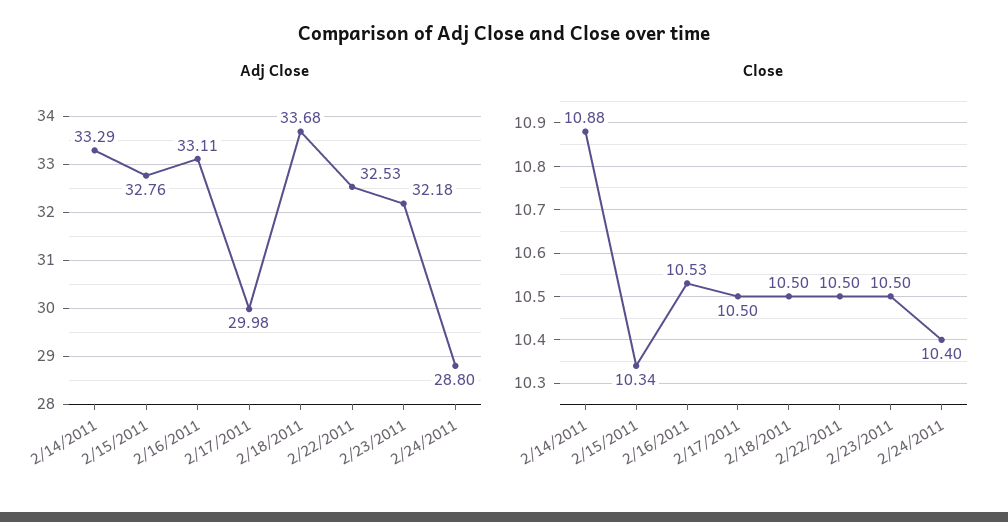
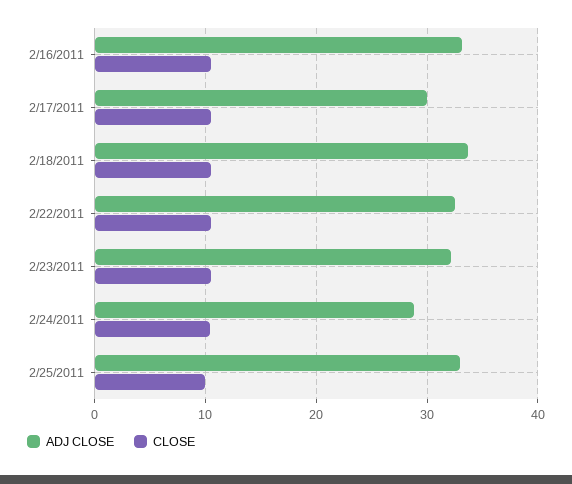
Adj Close, 2/14/2011: 33.29 -> none
Adj Close, 2/15/2011: 32.76 -> none
Close, 2/14/2011: 10.88 -> none
Close, 2/15/2011: 10.34 -> none
Adj Close, 2/25/2011: none -> 33
Close, 2/25/2011: none -> 10

